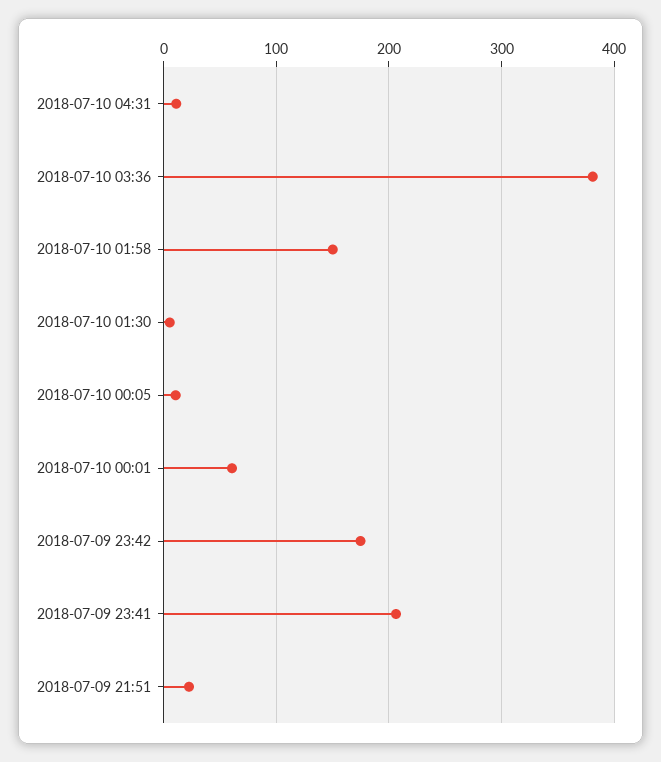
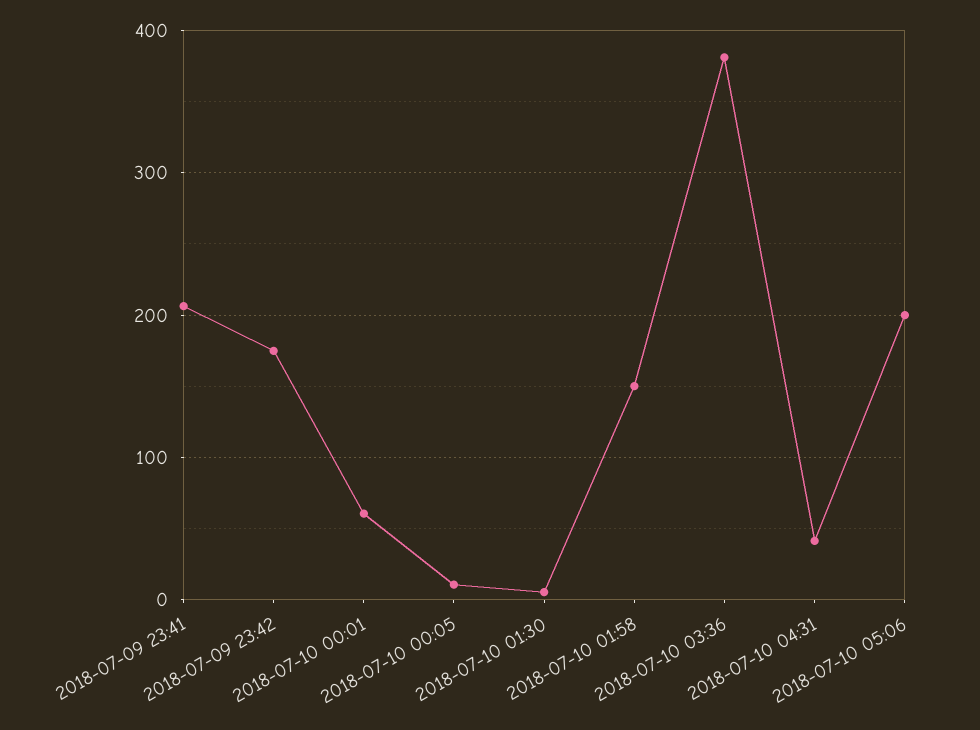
2018-07-10 04:31: 10 -> 40
2018-07-09 21:51: 20 -> none
2018-07-10 05:06: none -> 200

